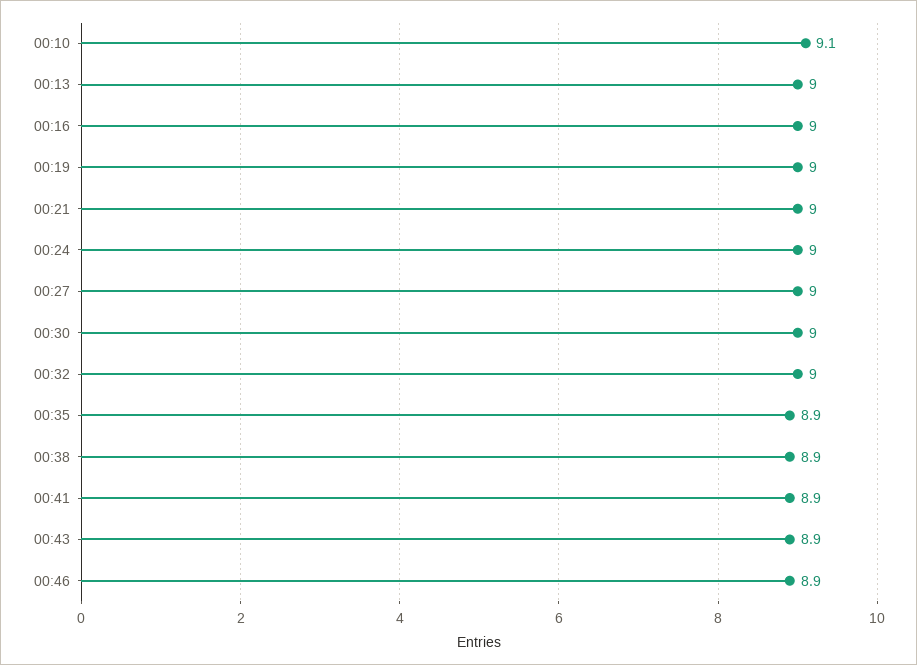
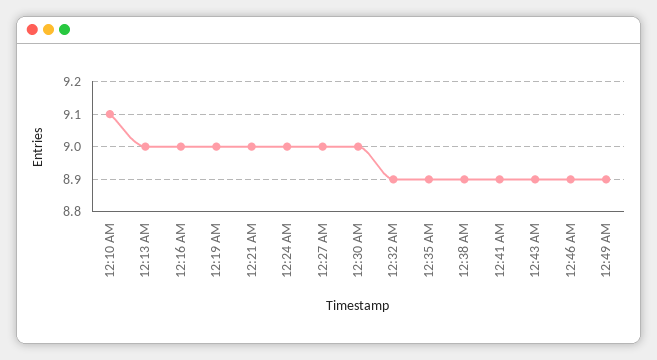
00:32: 9 -> 8.9
12:49 AM: none -> 8.9

